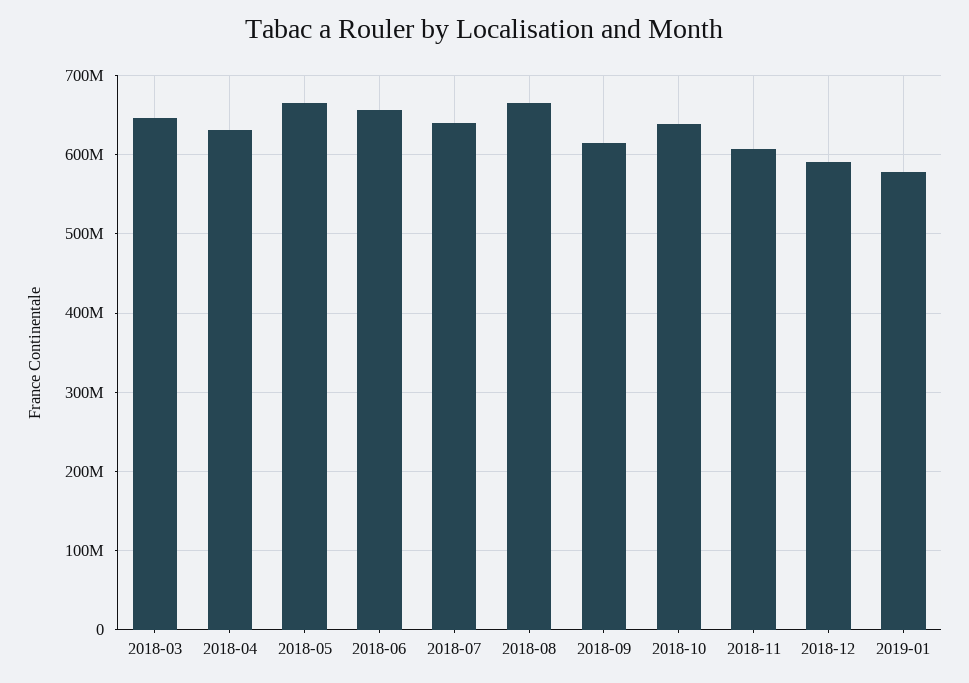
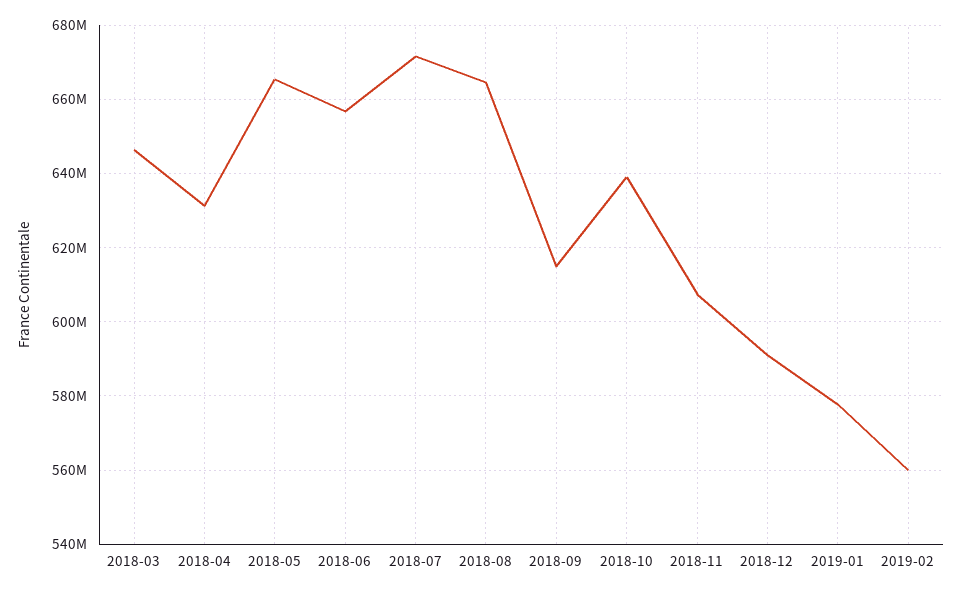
2018-07: 640000000 -> 672000000
2019-02: none -> 560000000

